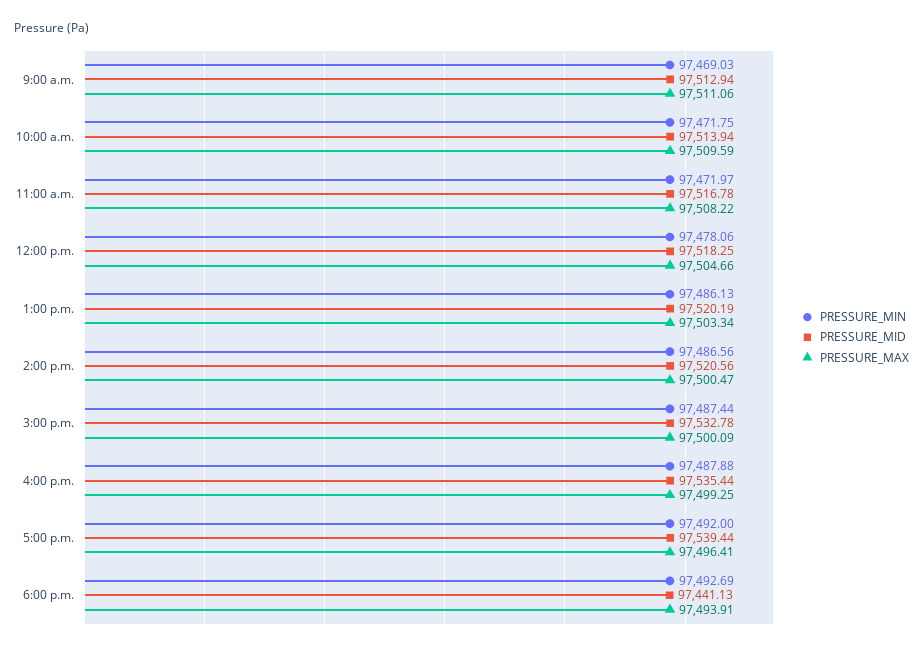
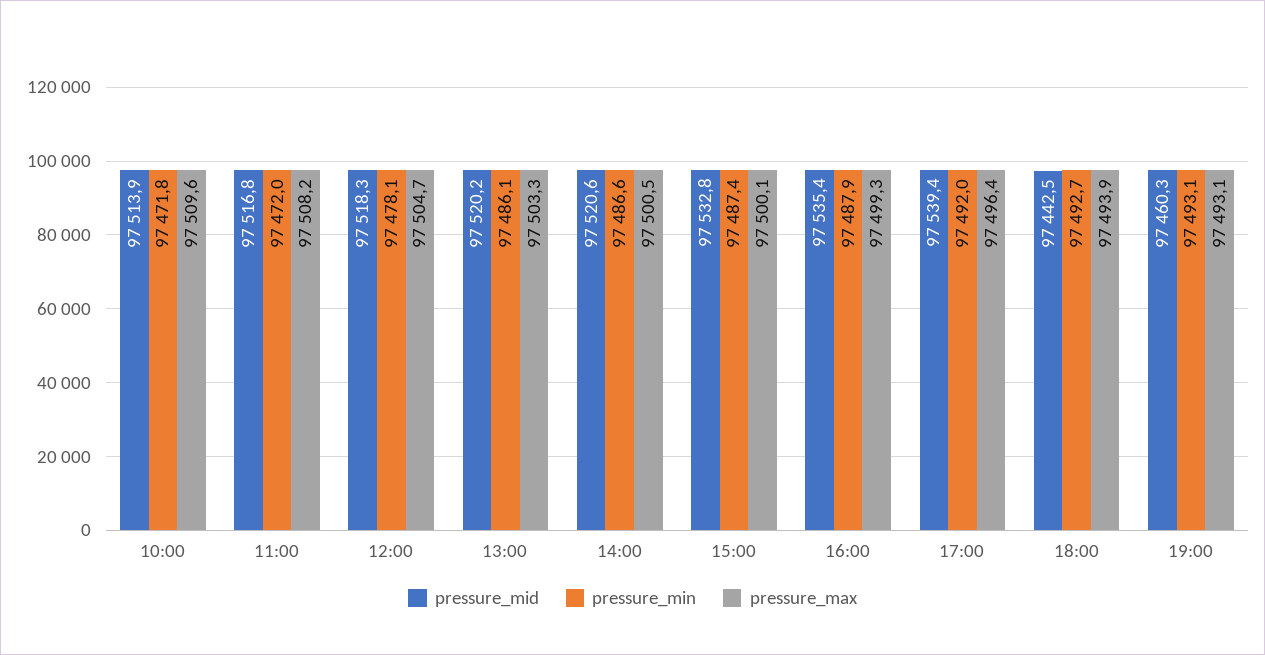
PRESSURE_MIN, 9:00 a.m.: 97469.03 -> none
PRESSURE_MID, 9:00 a.m.: 97512.94 -> none
PRESSURE_MAX, 9:00 a.m.: 97511.06 -> none
PRESSURE_MID, 6:00 p.m.: 97441.13 -> 97442.5
PRESSURE_MID, 19:00: none -> 97460.3
PRESSURE_MIN, 19:00: none -> 97493.1
PRESSURE_MAX, 19:00: none -> 97493.1

